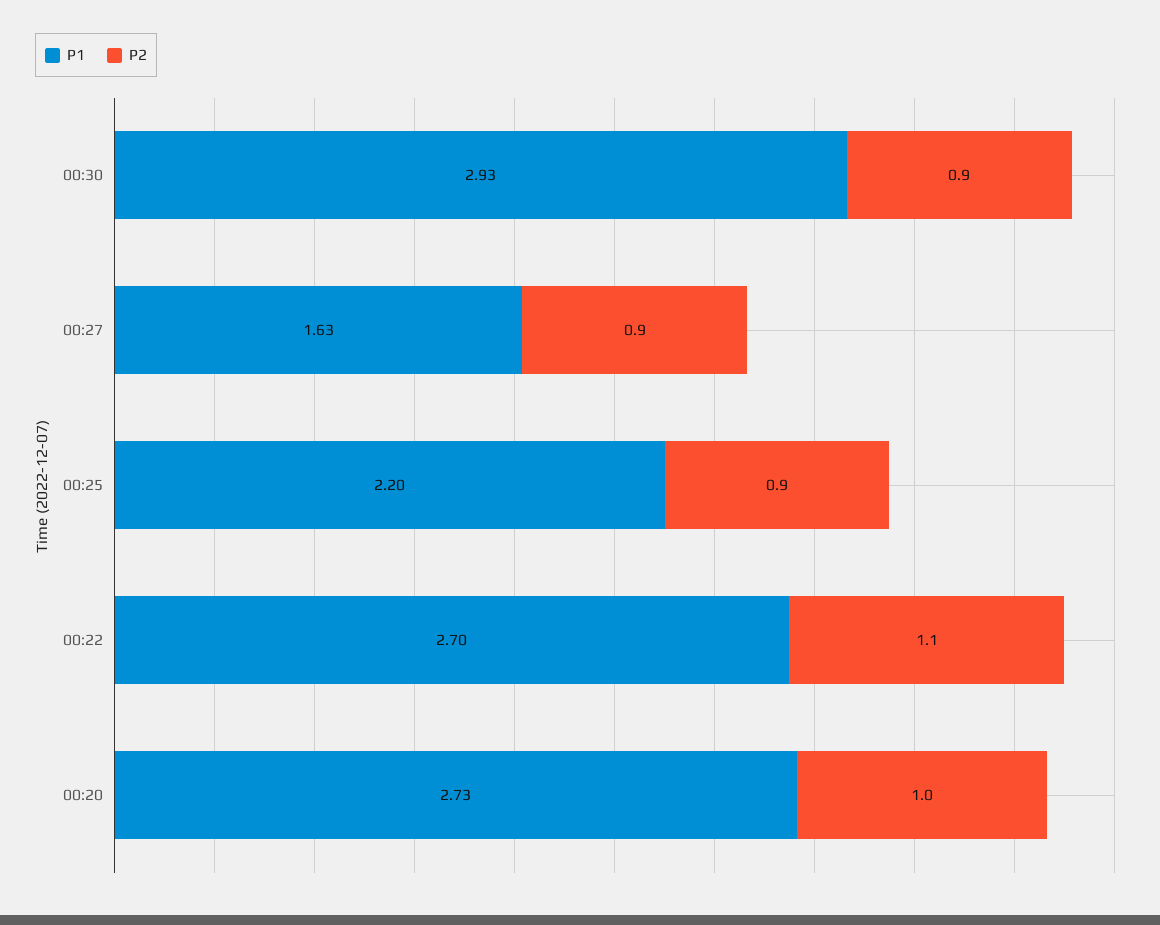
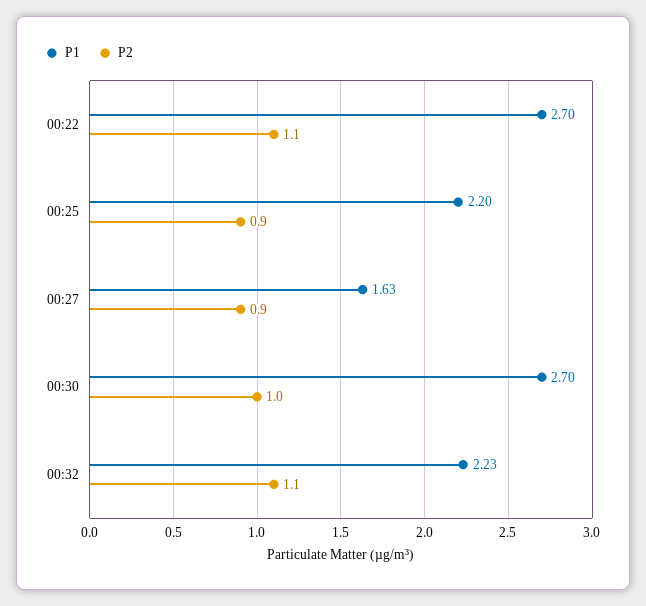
P1, 00:30: 2.93 -> 2.7
P2, 00:30: 0.9 -> 1
P1, 00:20: 2.73 -> none
P2, 00:20: 1 -> none
P1, 00:32: none -> 2.23
P2, 00:32: none -> 1.1

